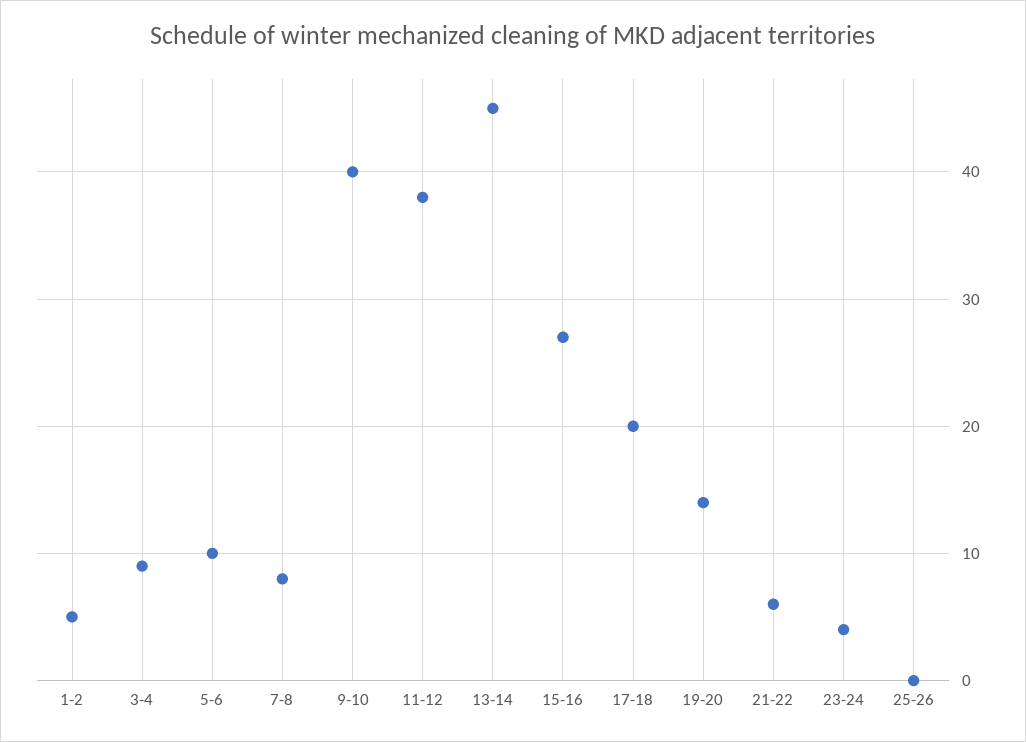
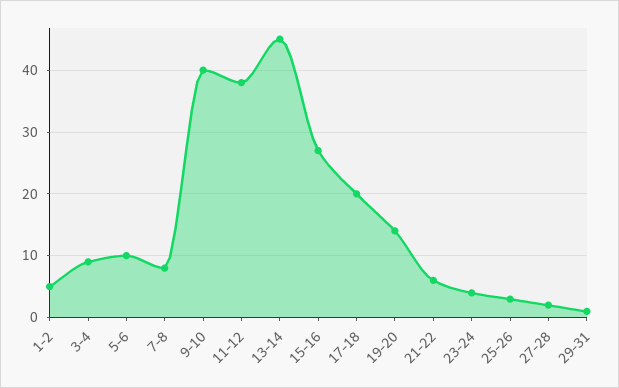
25-26: 0 -> 3
27-28: none -> 2
29-31: none -> 1

